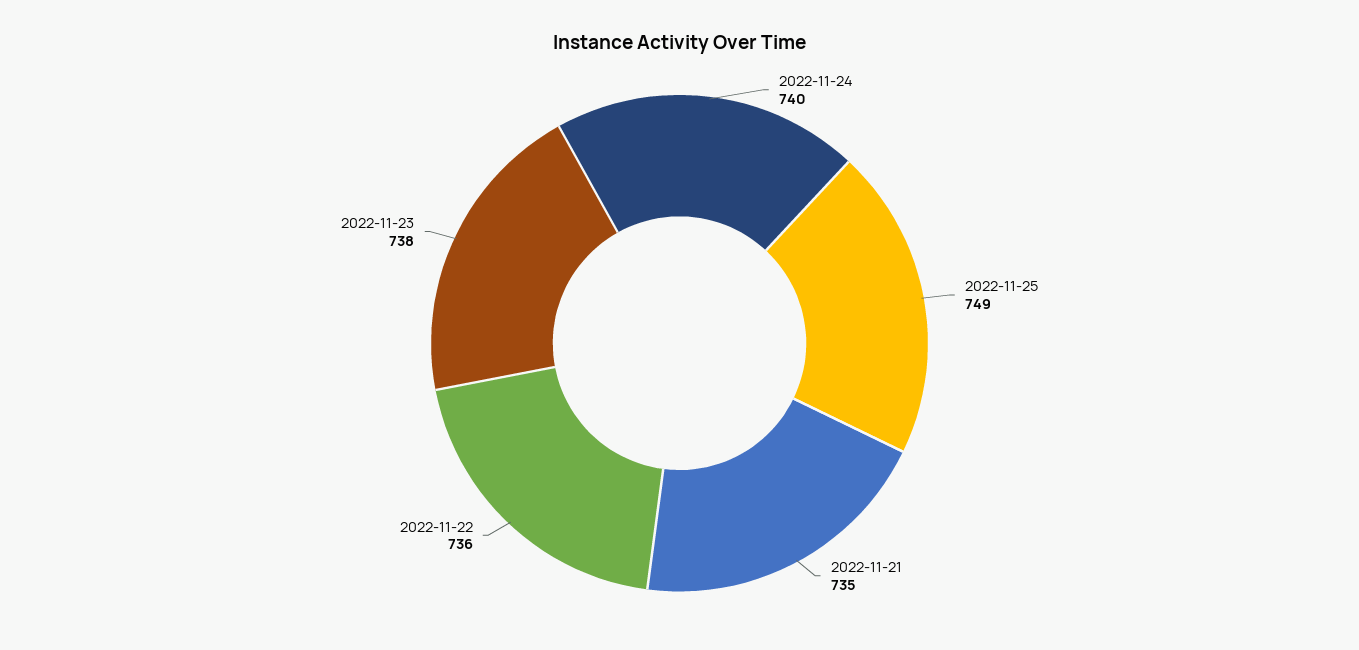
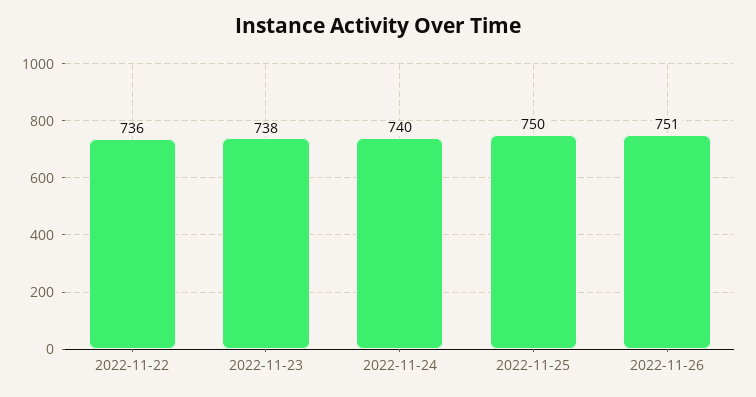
2022-11-25: 749 -> 750
2022-11-21: 735 -> none
2022-11-26: none -> 751

